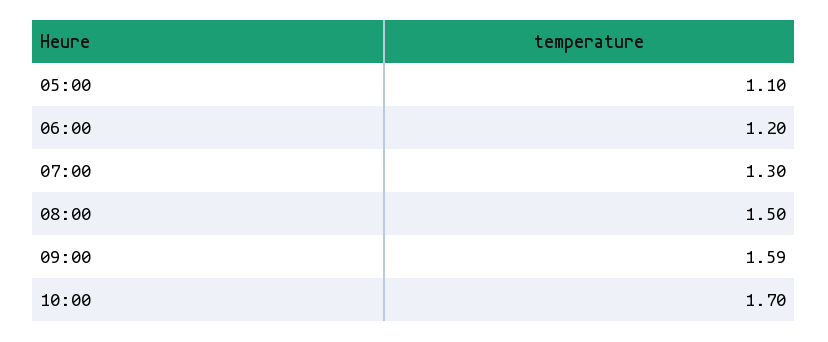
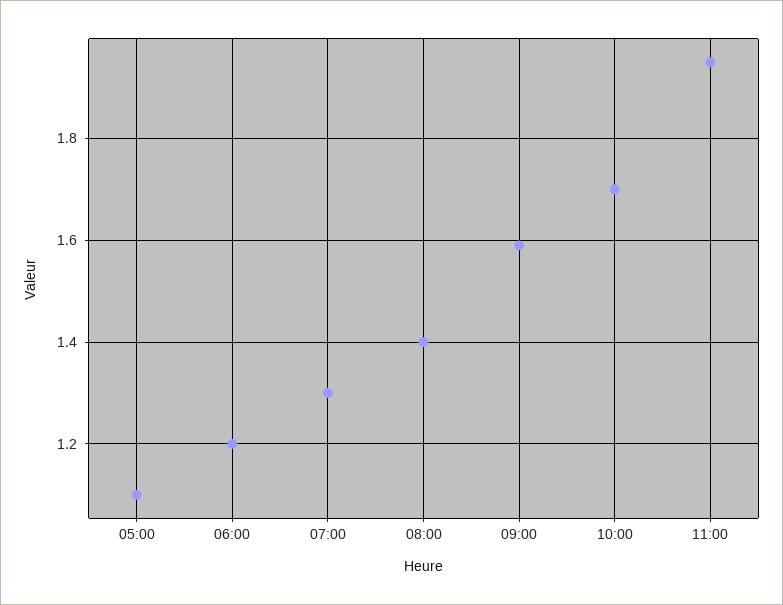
08:00: 1.5 -> 1.4
11:00: none -> 1.95

